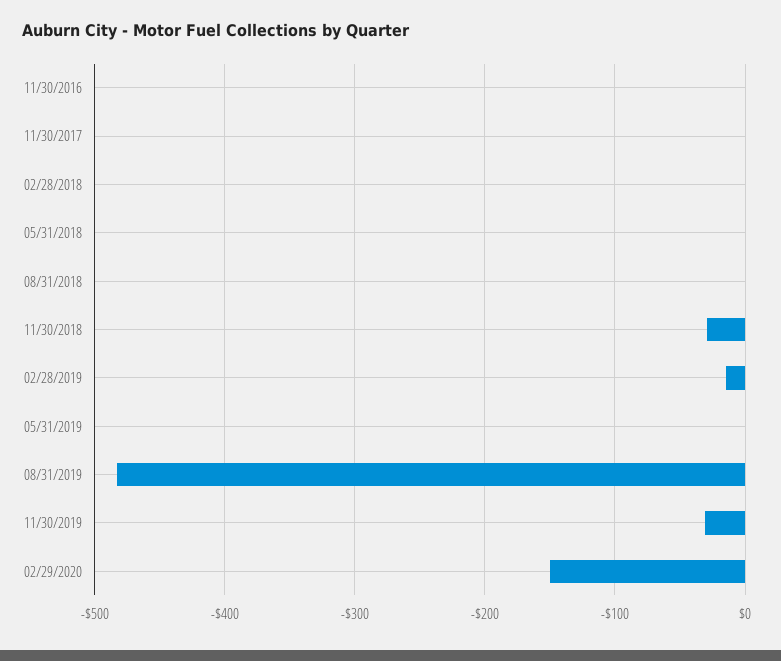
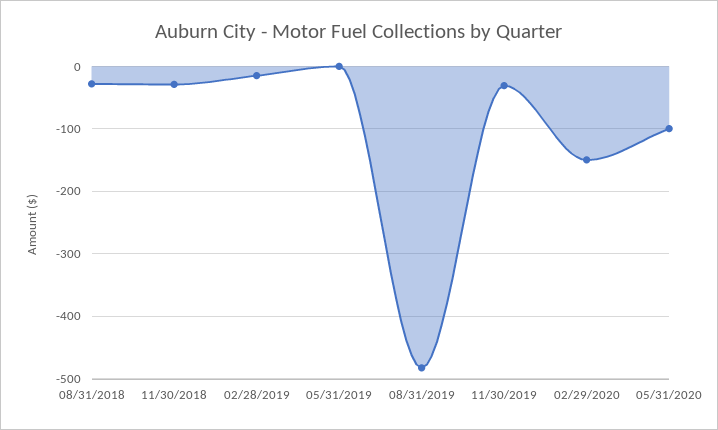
11/30/2016: 0 -> none
11/30/2017: 0 -> none
02/28/2018: 0 -> none
05/31/2018: 0 -> none
08/31/2018: 0 -> -30
05/31/2020: none -> -100

